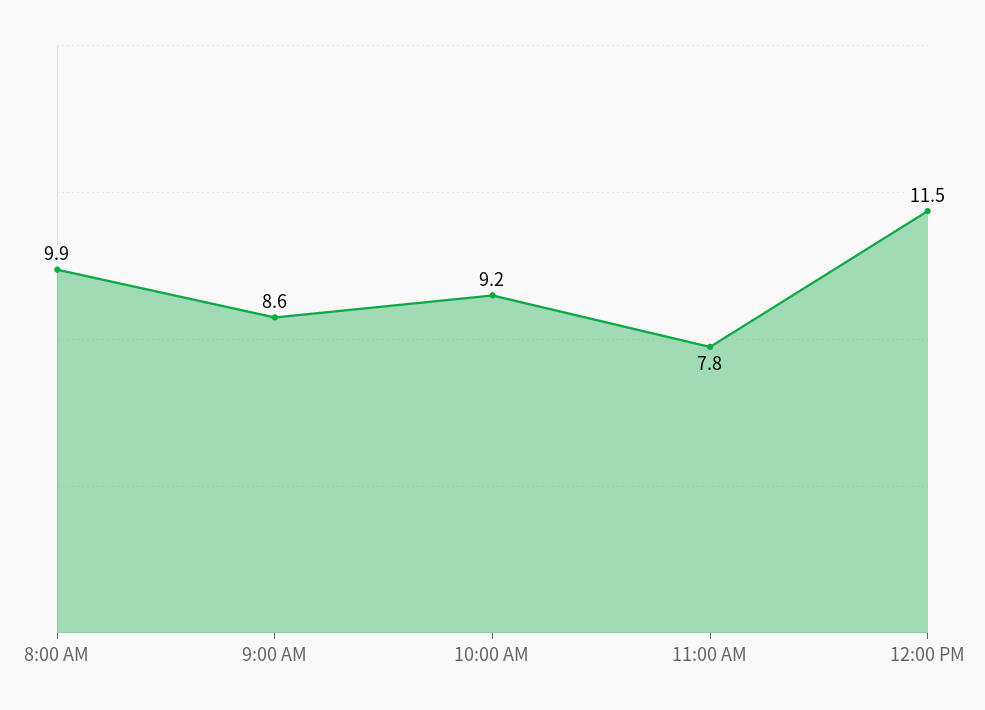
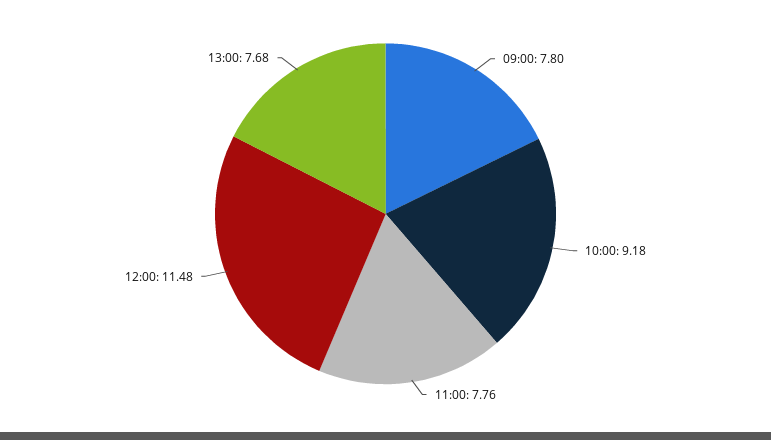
8:00 AM: 9.9 -> none
9:00 AM: 8.6 -> 7.8
13:00: none -> 7.68

